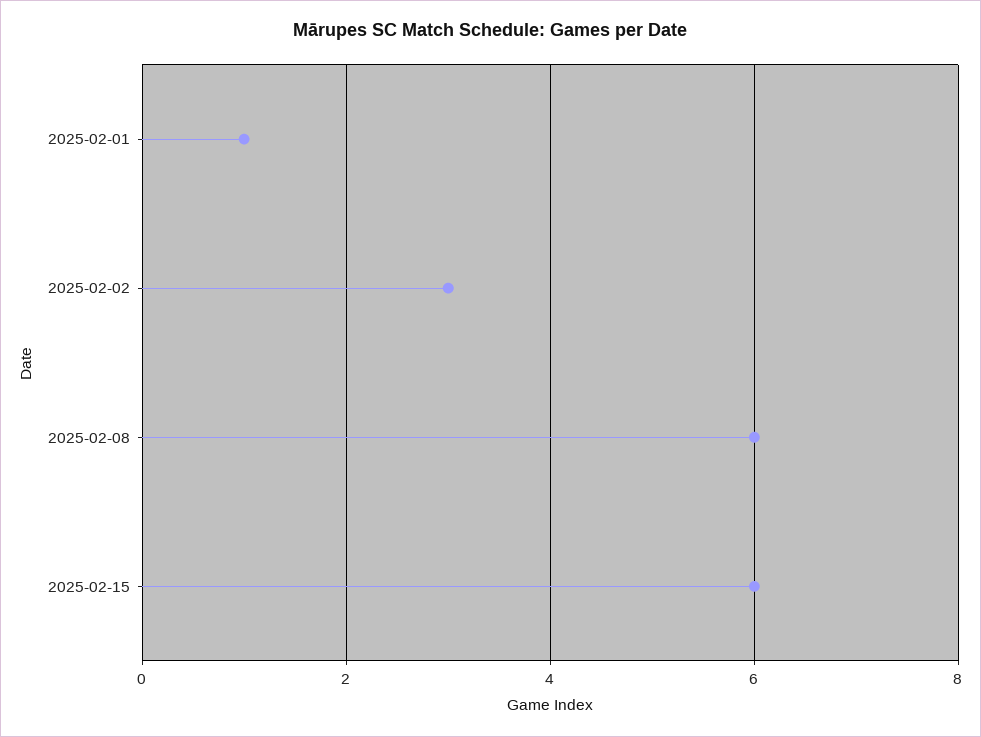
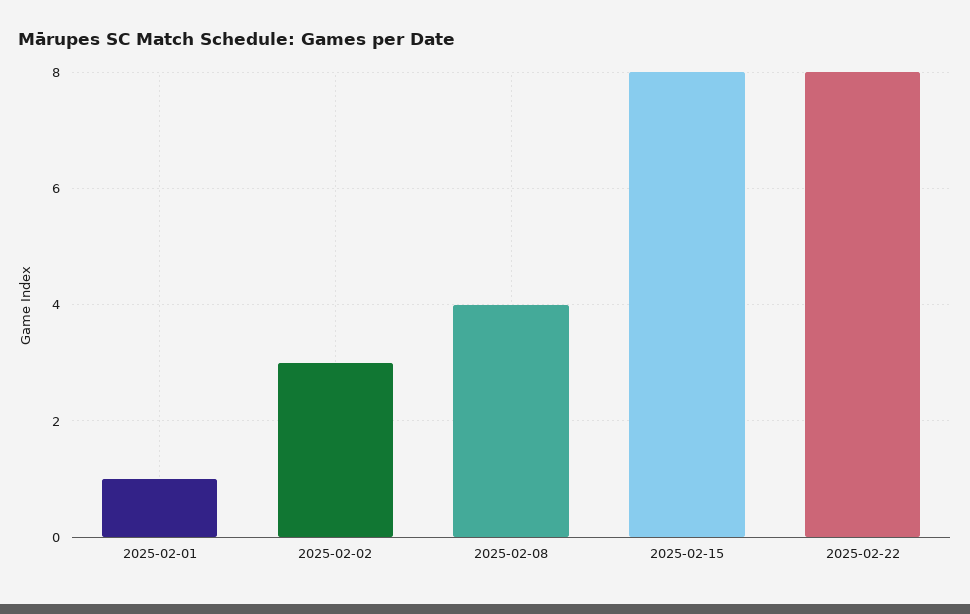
2025-02-08: 6 -> 4
2025-02-15: 6 -> 8
2025-02-22: none -> 8

